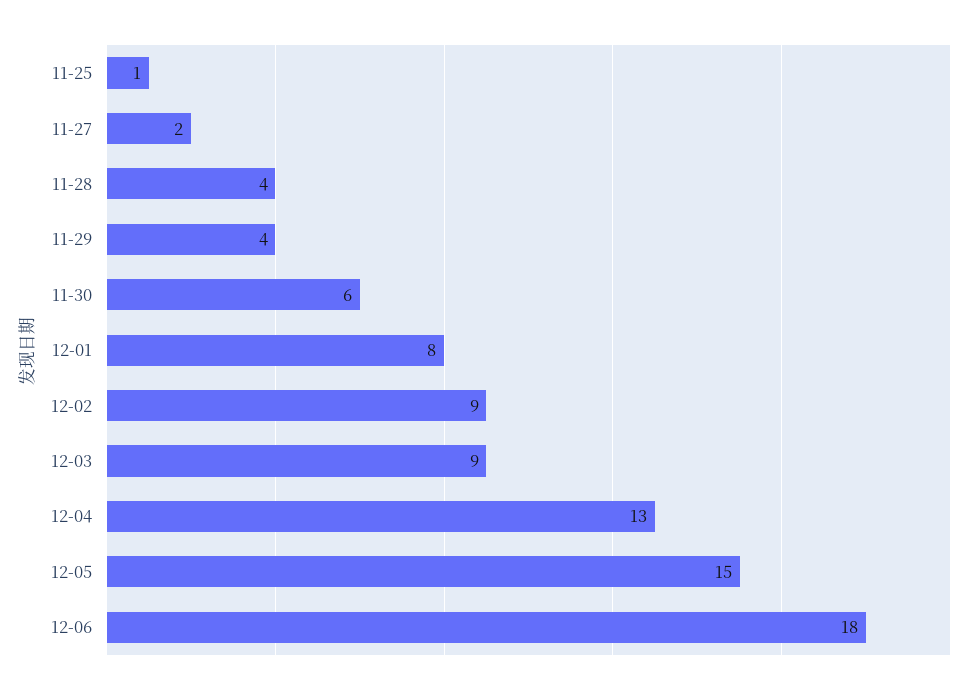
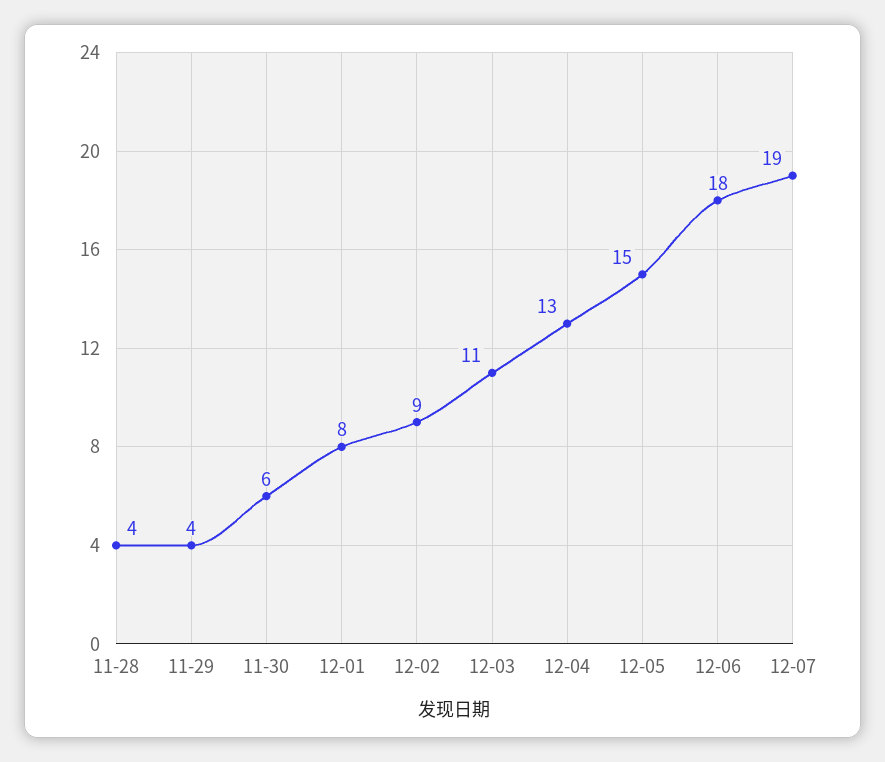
11-25: 1 -> none
11-27: 2 -> none
12-03: 9 -> 11
12-07: none -> 19

